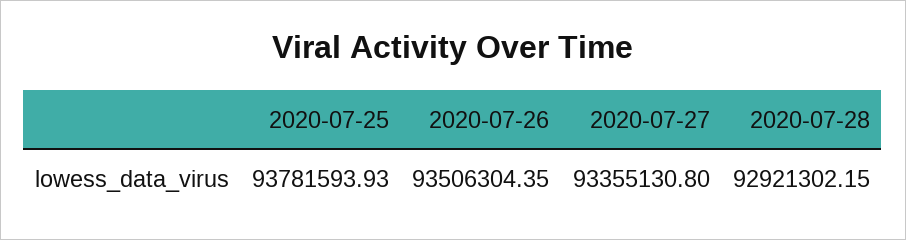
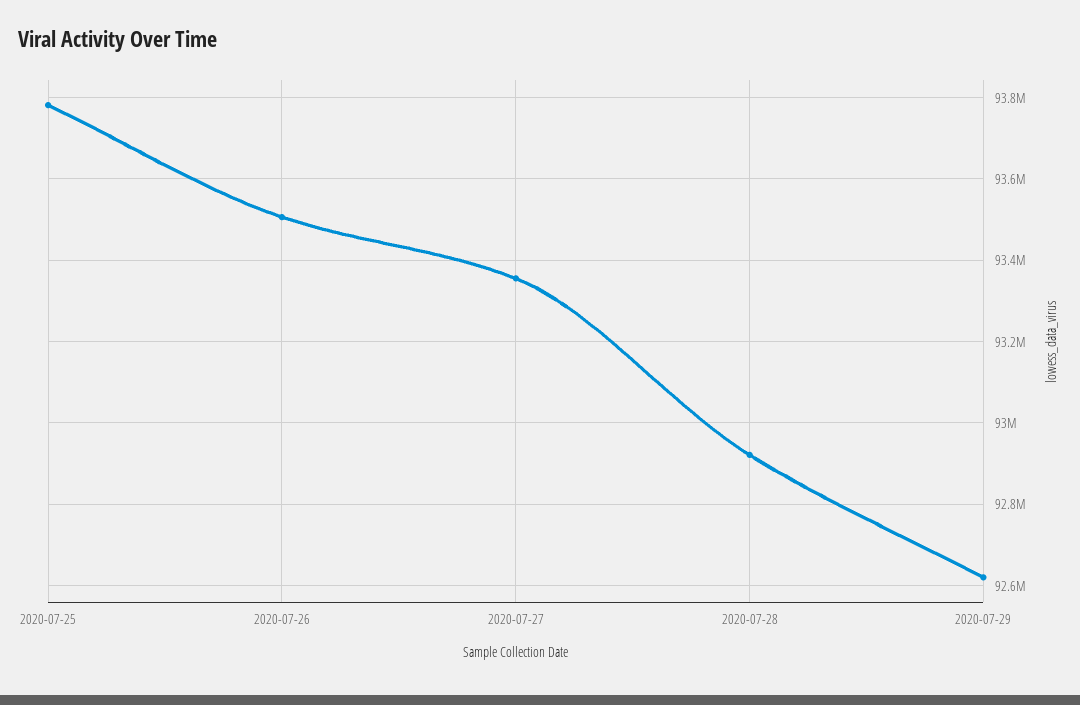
2020-07-29: none -> 92620000

